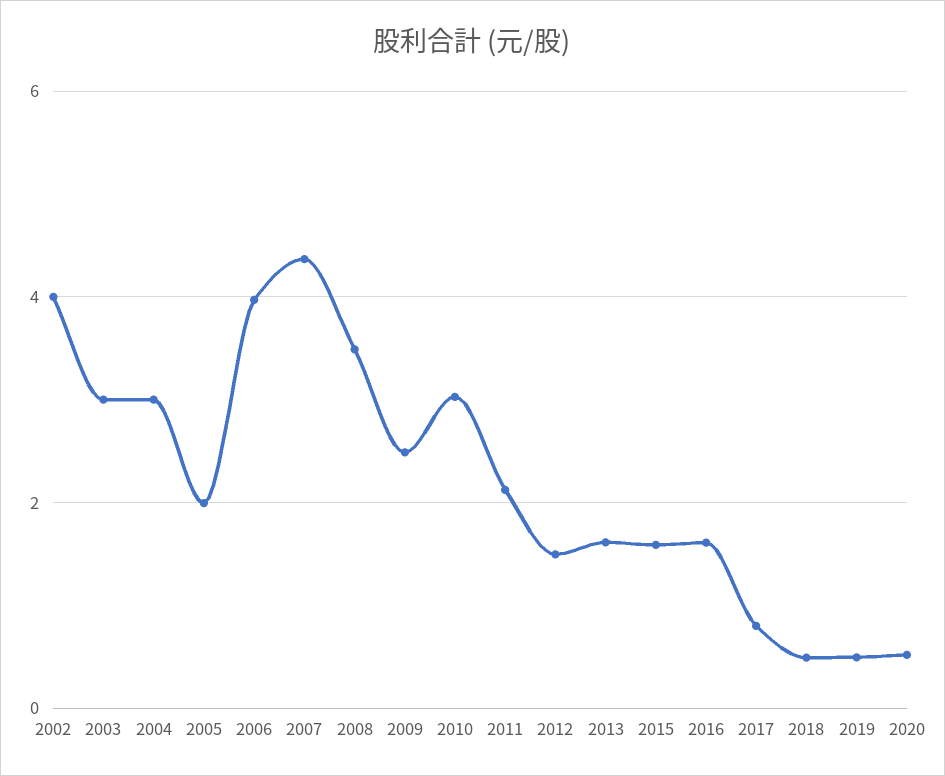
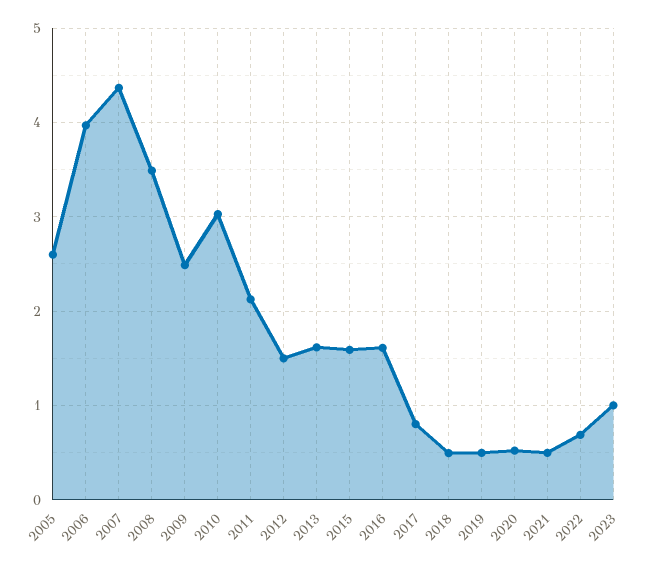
2002: 4 -> none
2003: 3 -> none
2004: 3 -> none
2005: 2 -> 2.6
2021: none -> 0.5
2022: none -> 0.7
2023: none -> 1

